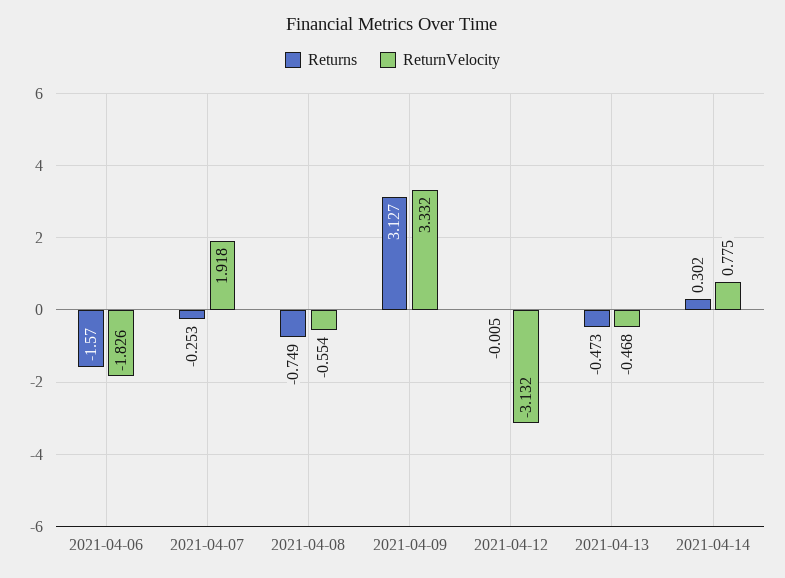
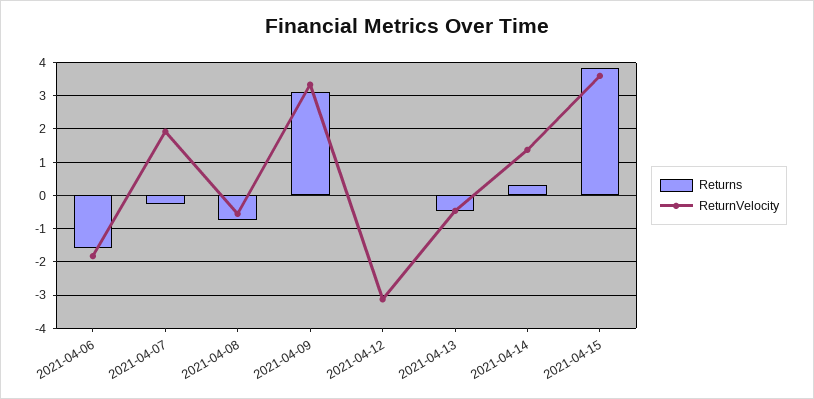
ReturnVelocity, 2021-04-14: 0.775 -> 1.4
Returns, 2021-04-15: none -> 3.8
ReturnVelocity, 2021-04-15: none -> 3.6

